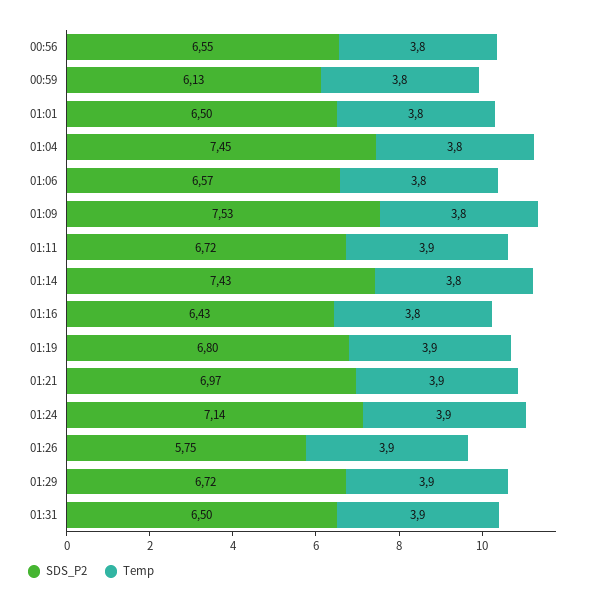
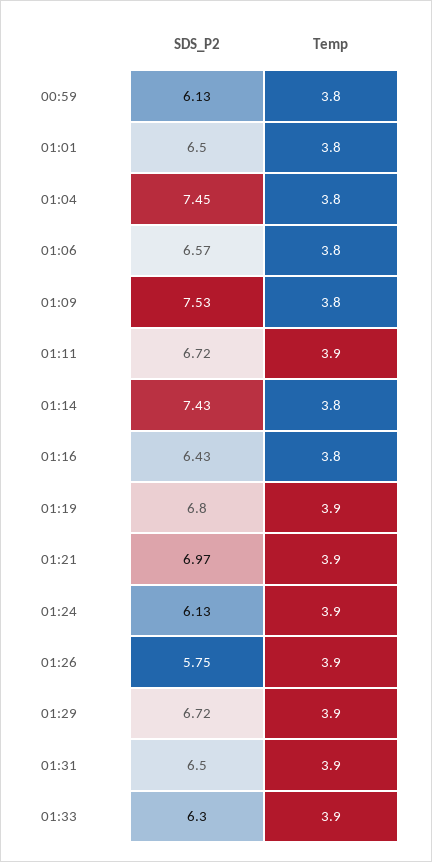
SDS_P2, 00:56: 6.55 -> none
Temp, 00:56: 3.8 -> none
SDS_P2, 01:24: 7.14 -> 6.13
SDS_P2, 01:33: none -> 6.3
Temp, 01:33: none -> 3.9

